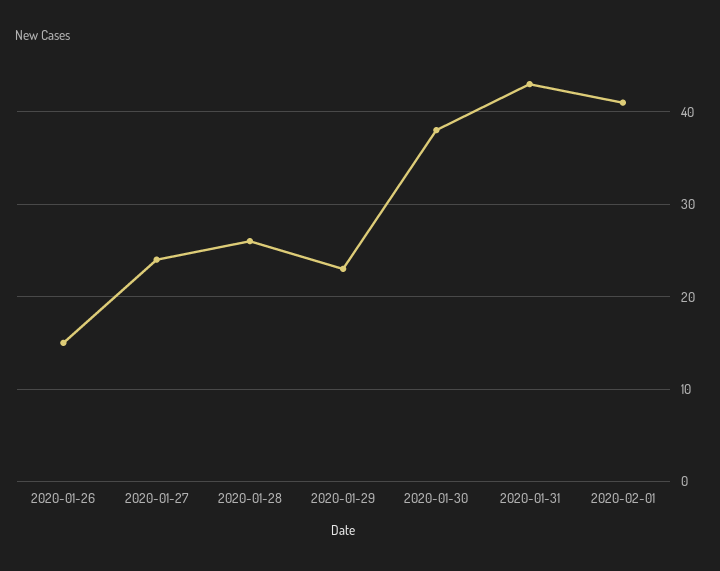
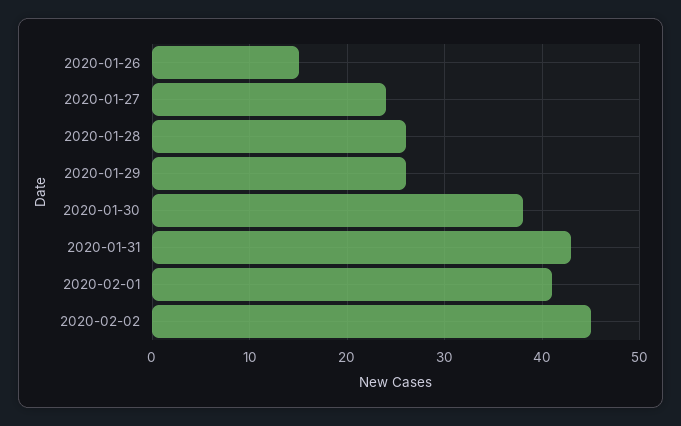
2020-01-29: 23 -> 26
2020-02-02: none -> 45

